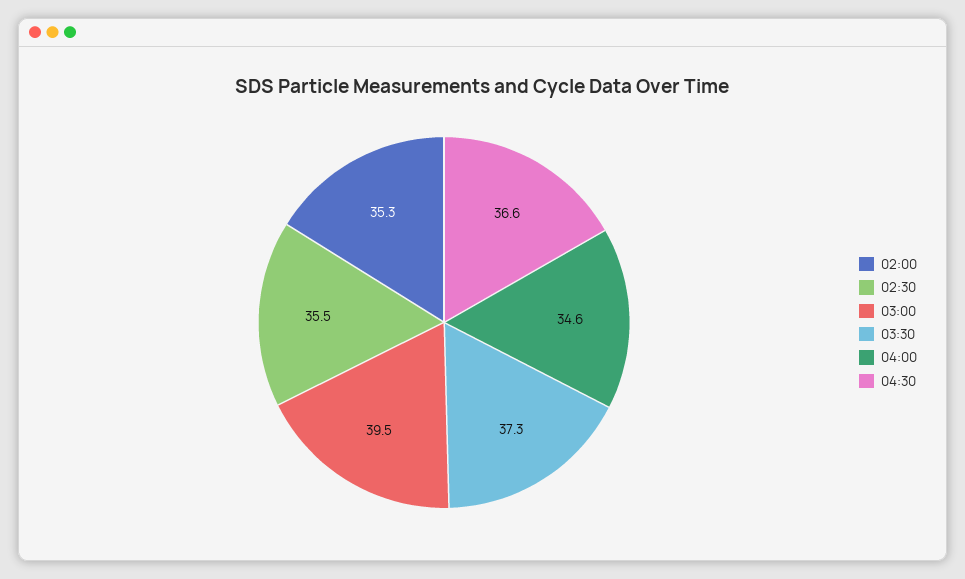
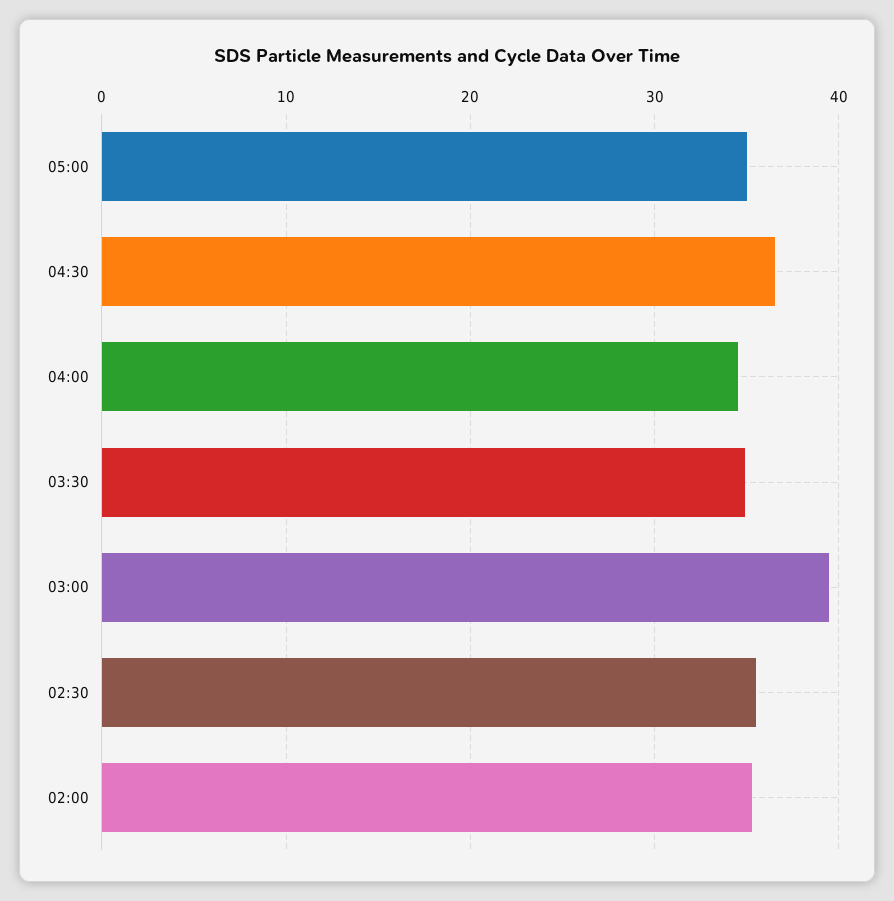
03:30: 37.3 -> 35
05:00: none -> 35

